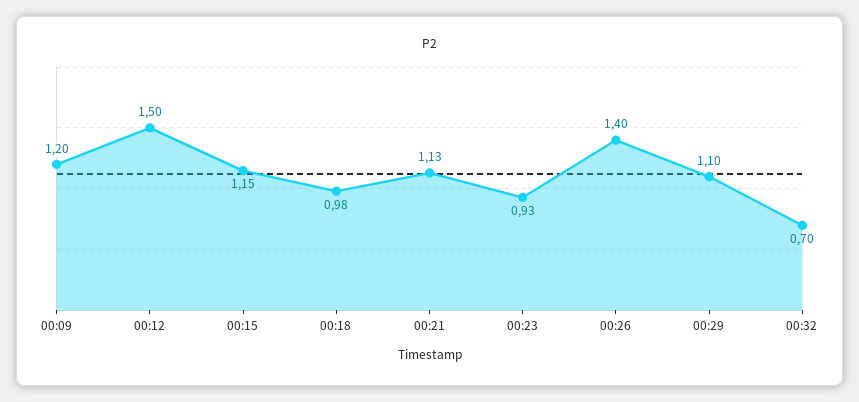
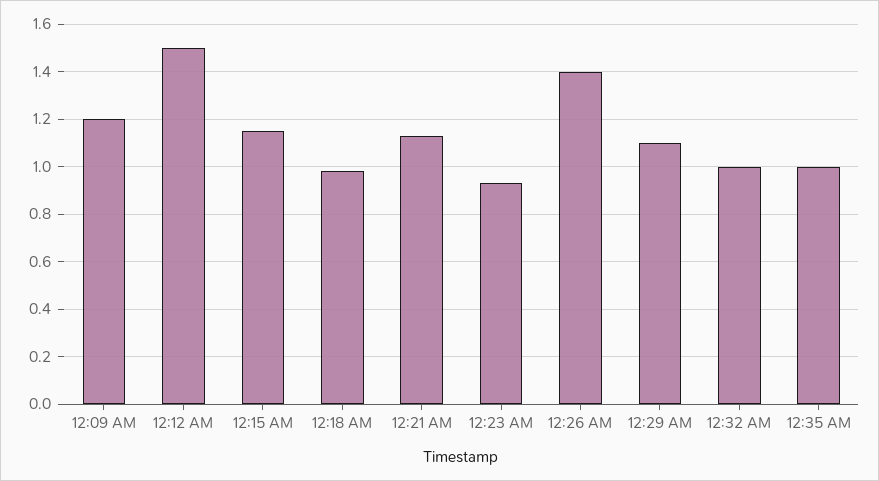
00:32: 0.7 -> 1
12:35 AM: none -> 1

